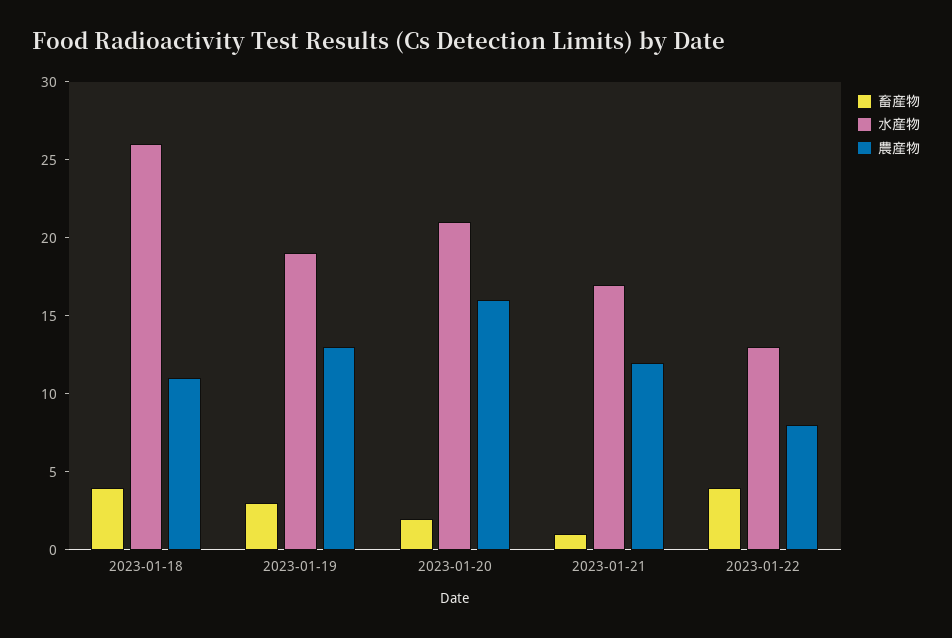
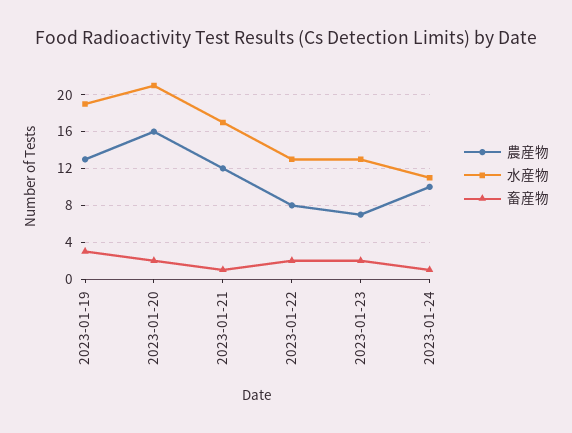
畜産物, 2023-01-18: 4 -> none
水産物, 2023-01-18: 26 -> none
農産物, 2023-01-18: 11 -> none
畜産物, 2023-01-22: 4 -> 2
農産物, 2023-01-23: none -> 7
水産物, 2023-01-23: none -> 13
畜産物, 2023-01-23: none -> 2
農産物, 2023-01-24: none -> 10
水産物, 2023-01-24: none -> 11
畜産物, 2023-01-24: none -> 1

